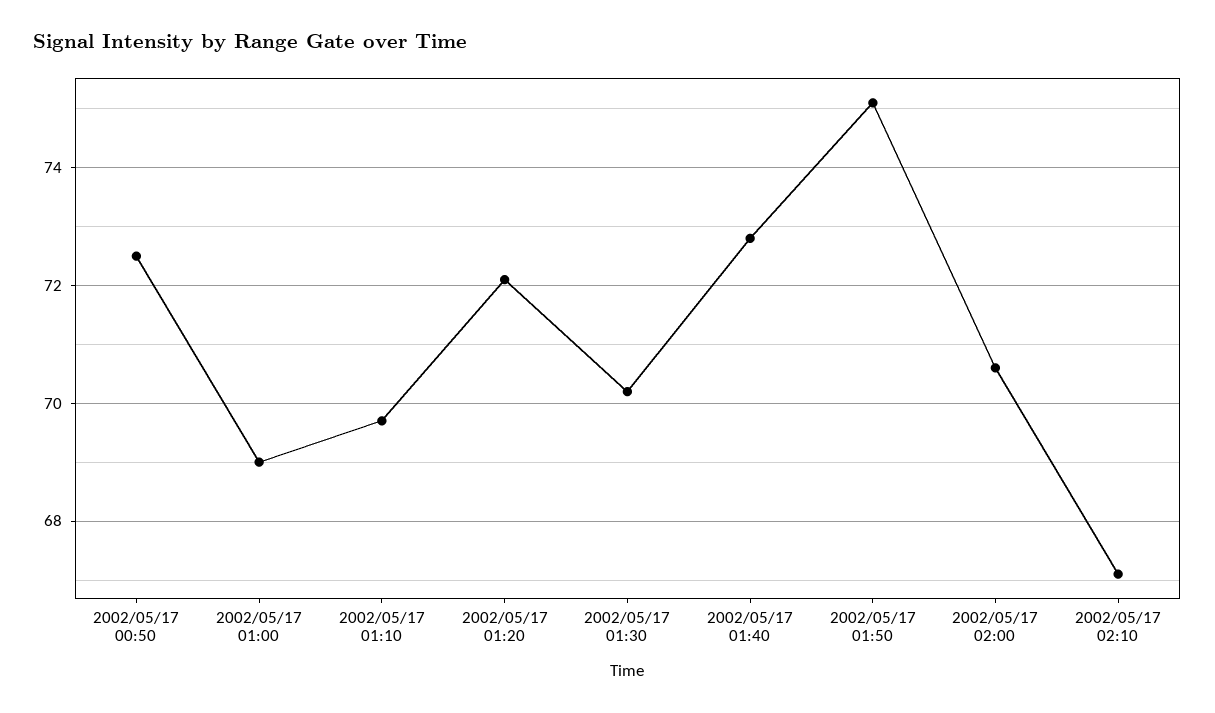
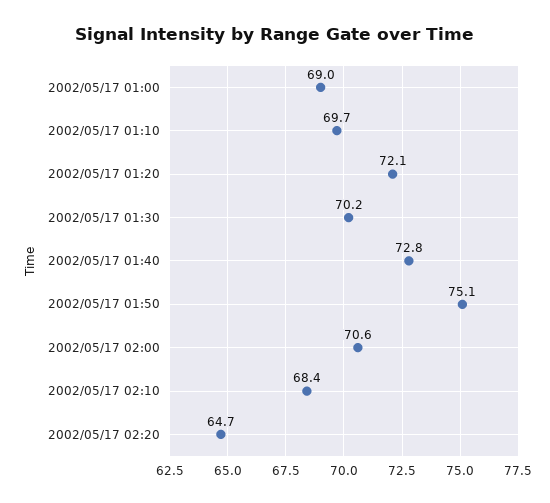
2002/05/17 00:50: 72.5 -> none
2002/05/17 02:10: 67 -> 68.4
2002/05/17 02:20: none -> 64.7

